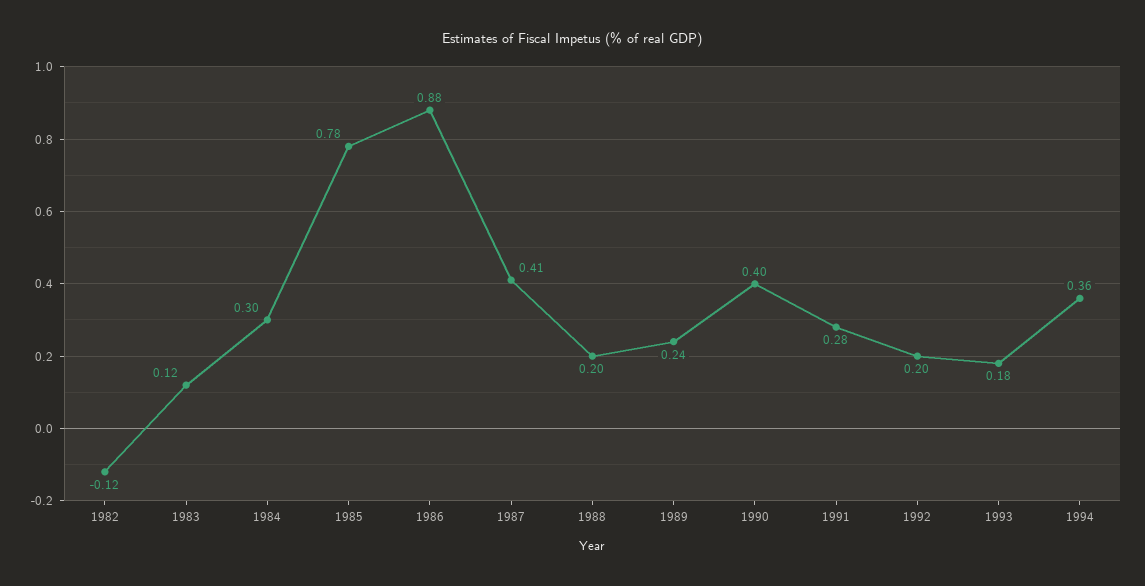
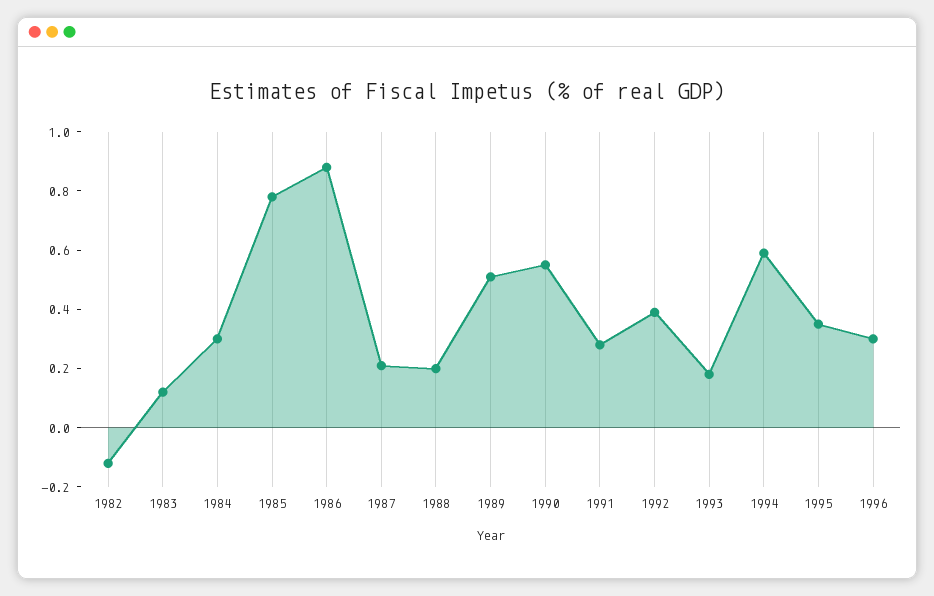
1987: 0.41 -> 0.2
1989: 0.24 -> 0.5
1990: 0.4 -> 0.55
1992: 0.2 -> 0.4
1994: 0.36 -> 0.6
1995: none -> 0.35
1996: none -> 0.3

